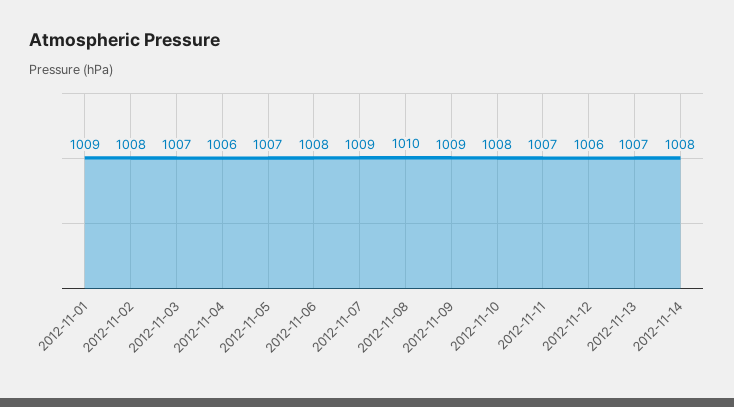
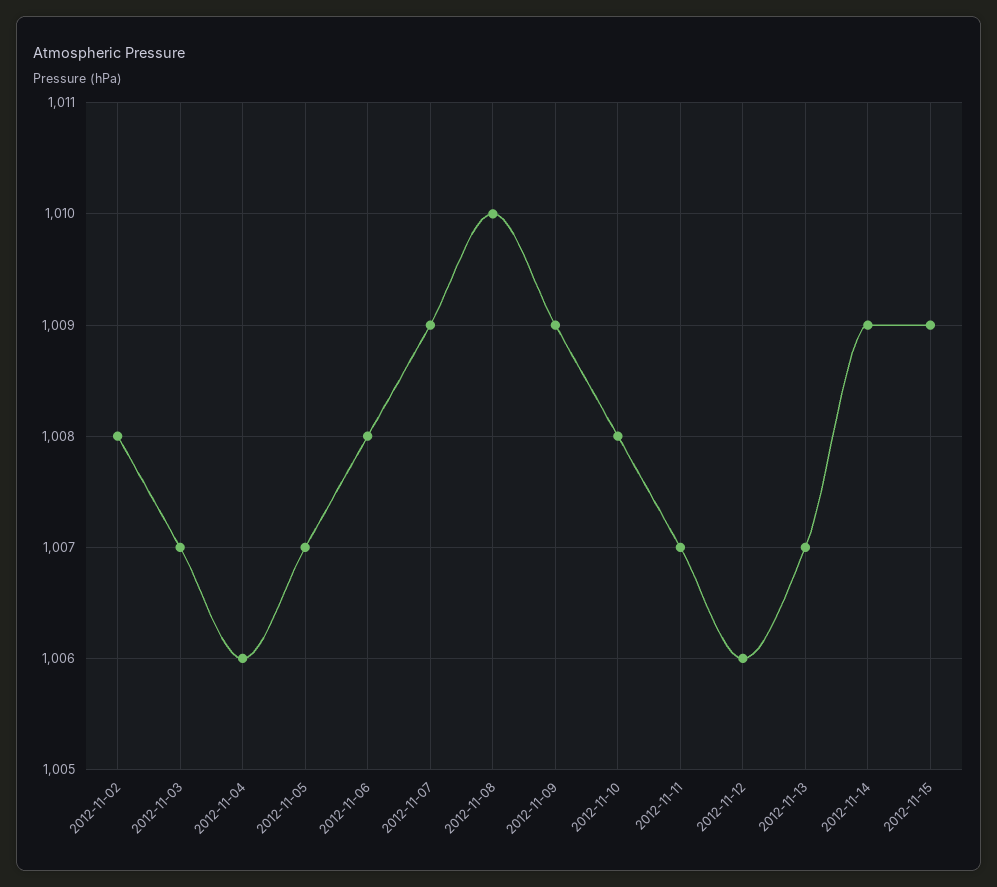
2012-11-01: 1009 -> none
2012-11-14: 1008 -> 1009
2012-11-15: none -> 1009

